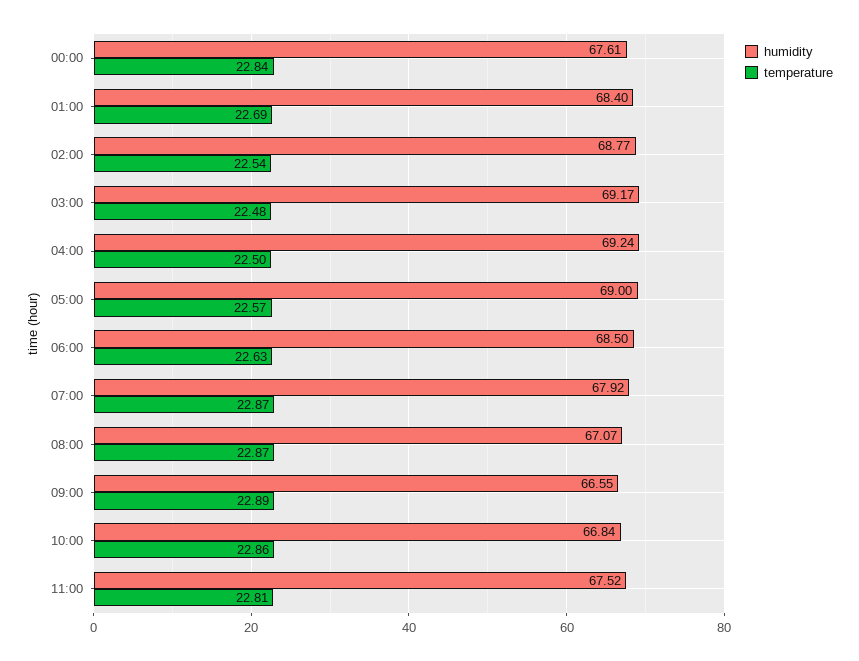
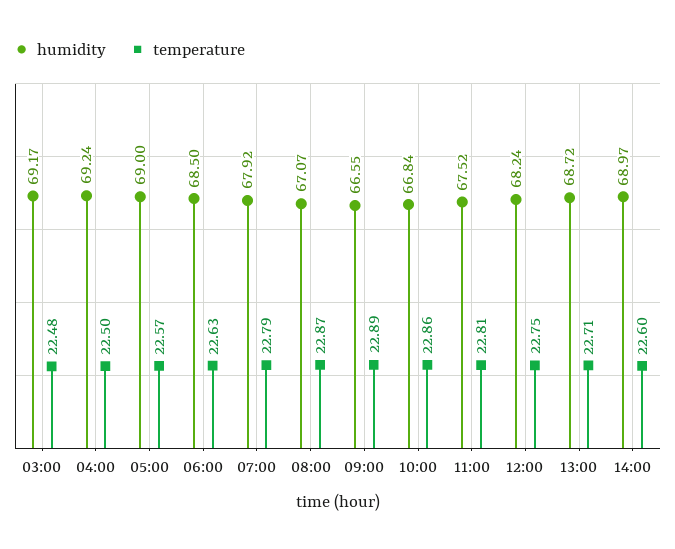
humidity, 00:00: 67.61 -> none
temperature, 00:00: 22.84 -> none
humidity, 01:00: 68.4 -> none
temperature, 01:00: 22.69 -> none
humidity, 02:00: 68.77 -> none
temperature, 02:00: 22.54 -> none
temperature, 07:00: 22.87 -> 22.79
humidity, 12:00: none -> 68.24
temperature, 12:00: none -> 22.75
humidity, 13:00: none -> 68.72
temperature, 13:00: none -> 22.71
humidity, 14:00: none -> 68.97
temperature, 14:00: none -> 22.6

